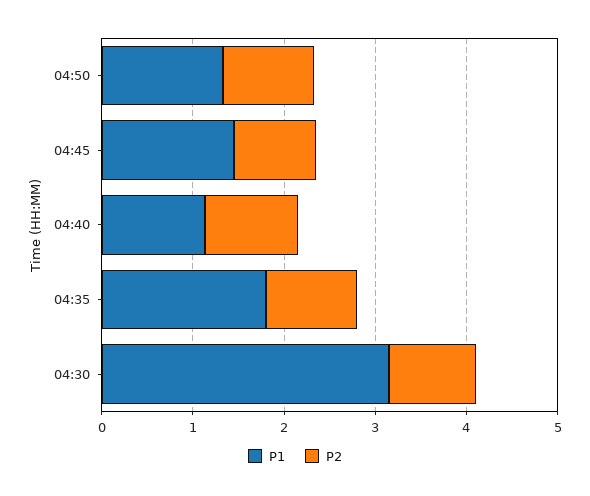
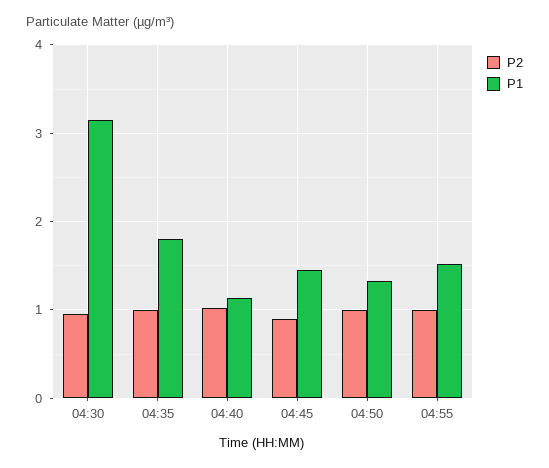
P2, 04:55: none -> 1
P1, 04:55: none -> 1.5

